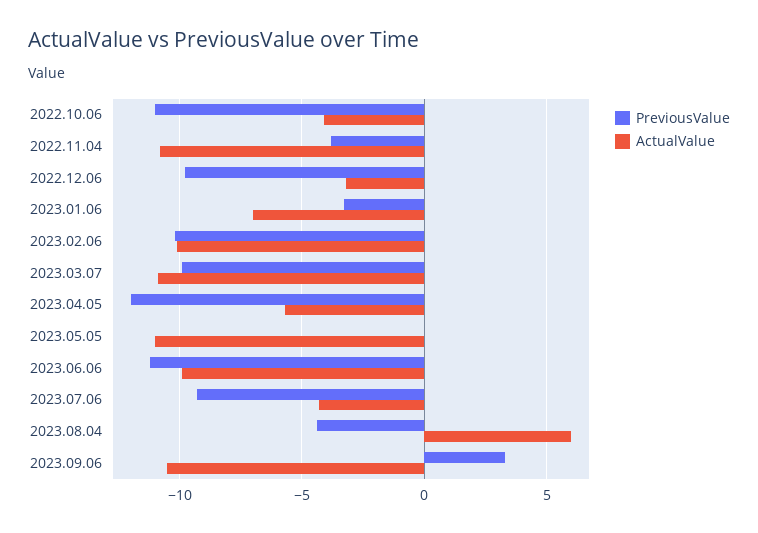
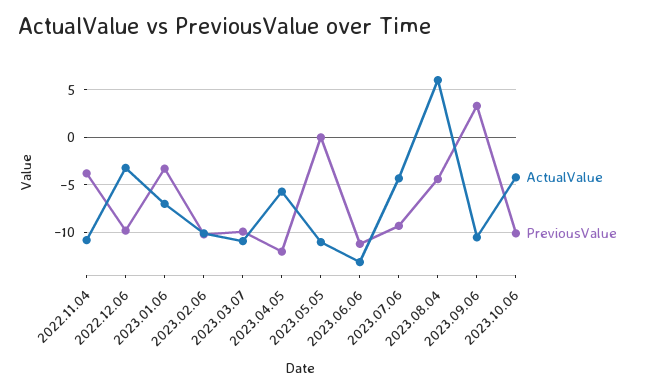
PreviousValue, 2022.10.06: -11 -> none
ActualValue, 2022.10.06: -4 -> none
ActualValue, 2023.06.06: -10 -> -13
ActualValue, 2023.10.06: none -> -4
PreviousValue, 2023.10.06: none -> -10

